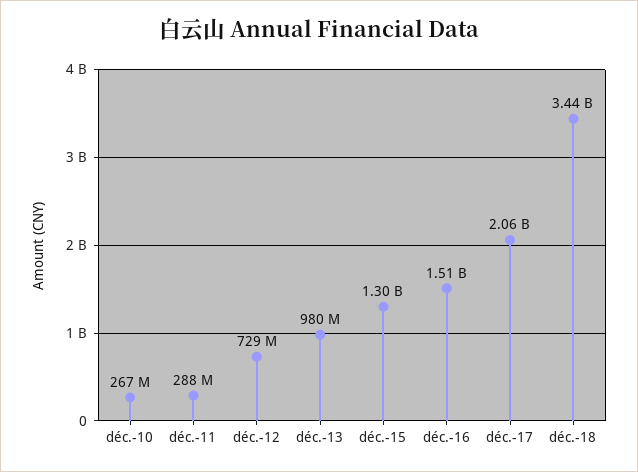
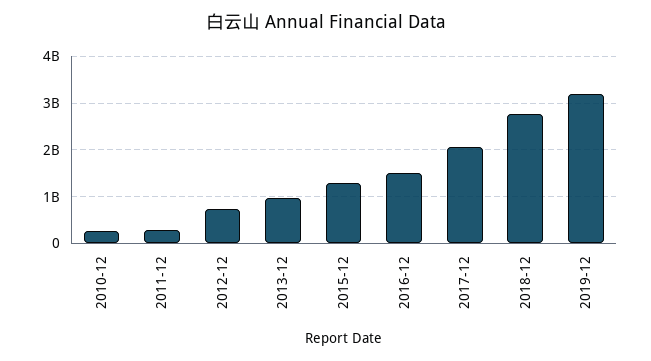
déc.-18: 3440000000 -> 2800000000
2019-12: none -> 3200000000

